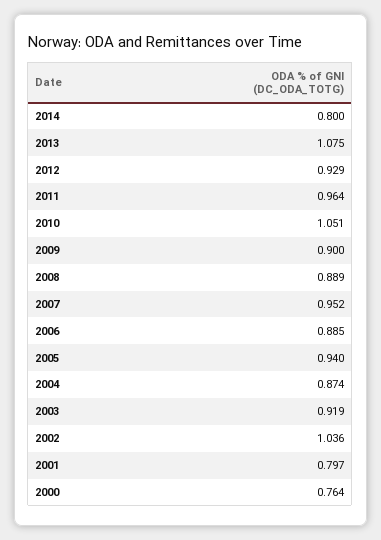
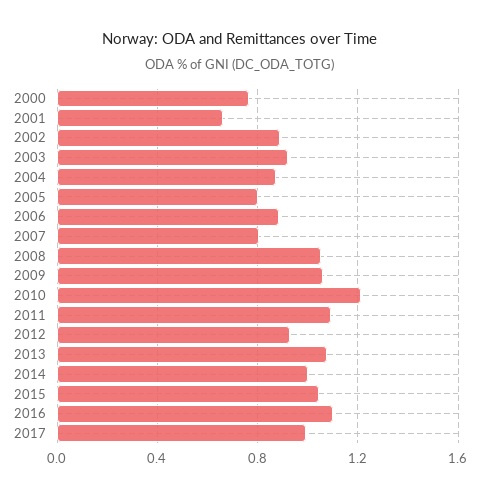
2014: 0.8 -> 1
2011: 0.964 -> 1.1
2010: 1.051 -> 1.2
2009: 0.9 -> 1.05
2008: 0.889 -> 1.05
2007: 0.952 -> 0.8
2005: 0.94 -> 0.8
2002: 1.036 -> 0.9
2001: 0.797 -> 0.65
2015: none -> 1.05
2016: none -> 1.1
2017: none -> 1

